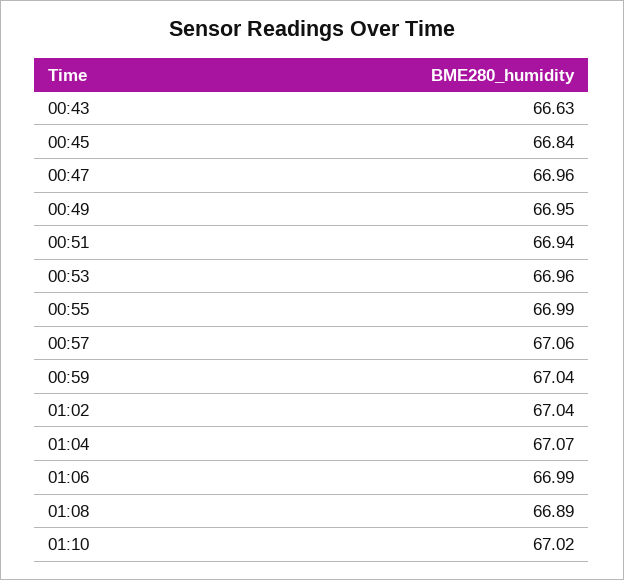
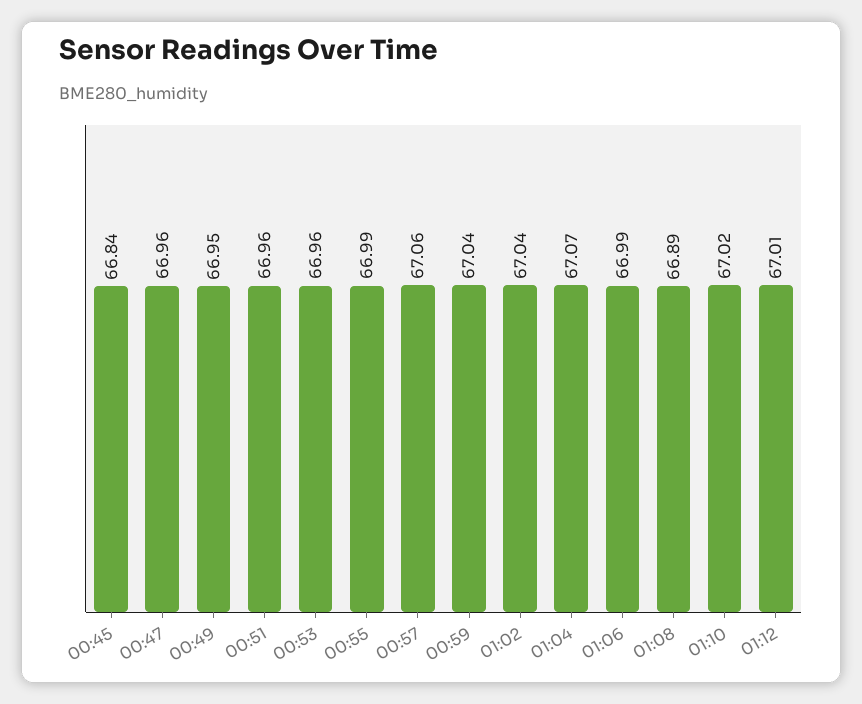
00:43: 66.63 -> none
00:51: 66.94 -> 66.96
01:12: none -> 67.01

